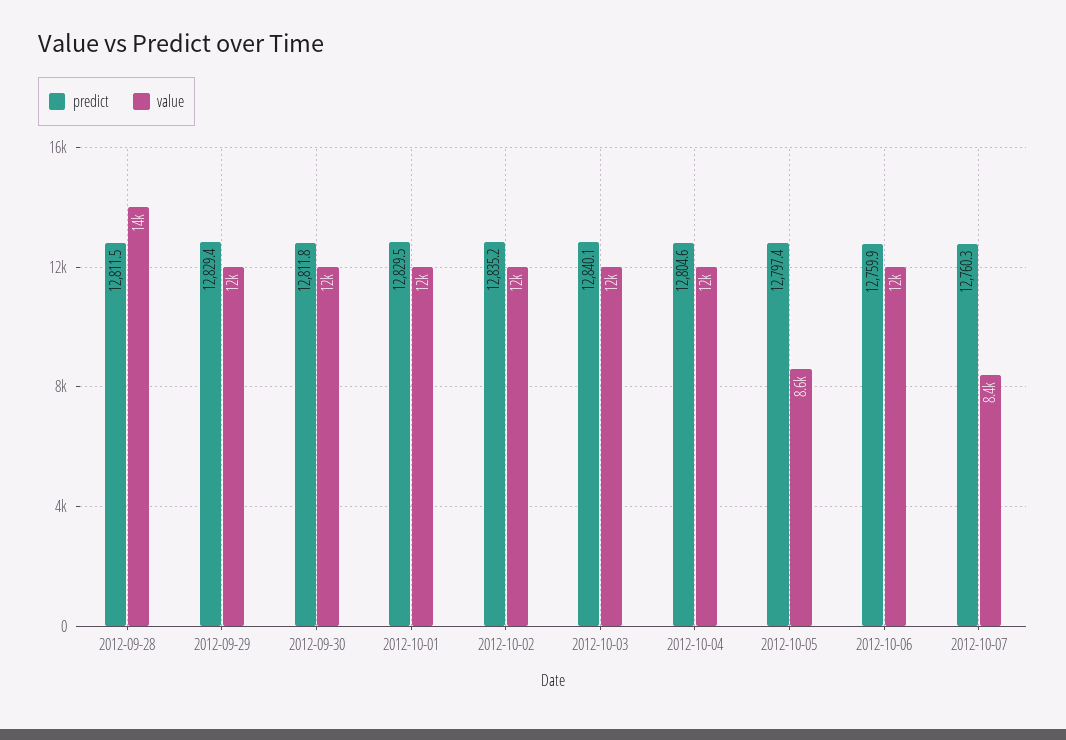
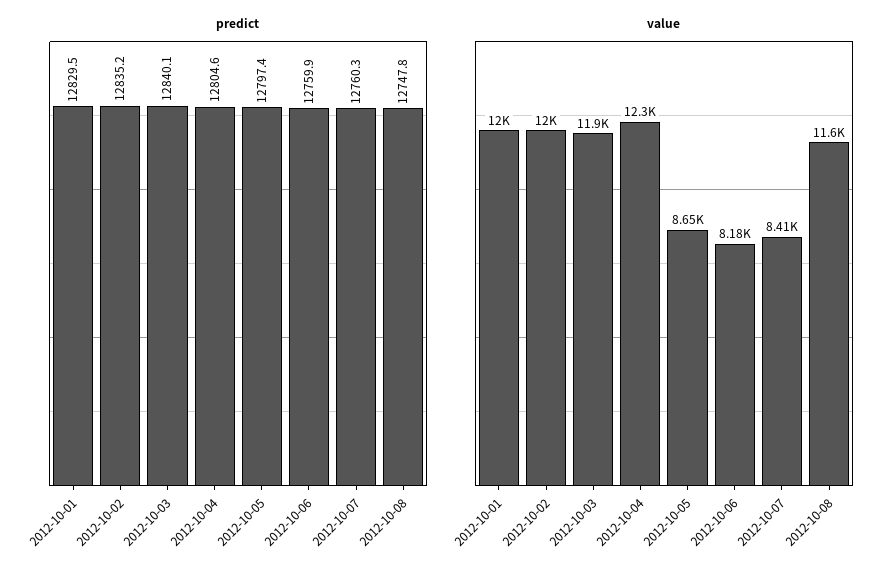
predict, 2012-09-28: 12811.5 -> none
value, 2012-09-28: 14000 -> none
predict, 2012-09-29: 12829.4 -> none
value, 2012-09-29: 12000 -> none
predict, 2012-09-30: 12811.8 -> none
value, 2012-09-30: 12000 -> none
value, 2012-10-06: 12000 -> 8180
predict, 2012-10-08: none -> 12747.8
value, 2012-10-08: none -> 11600

